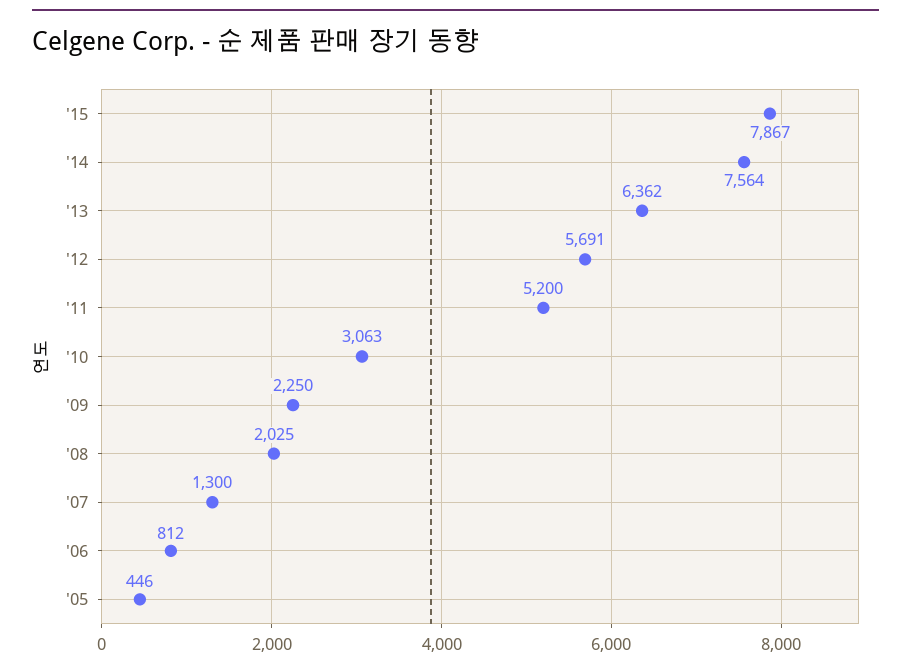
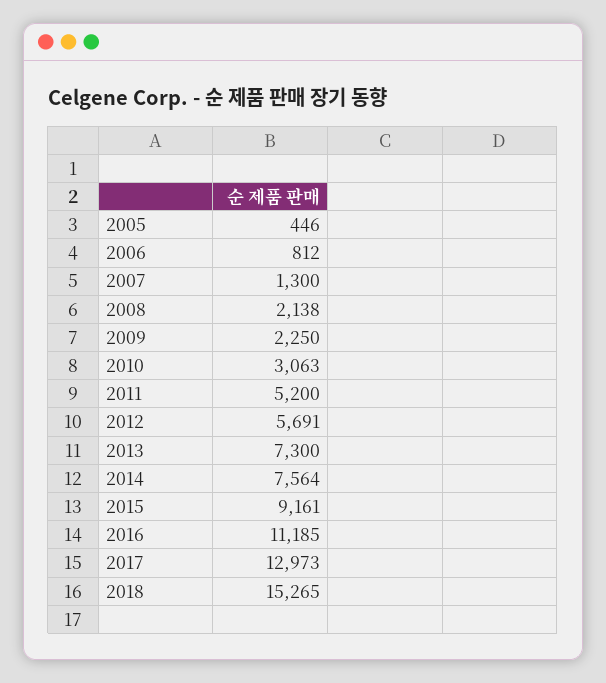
'15: 7867 -> 9161
'13: 6362 -> 7300
'08: 2025 -> 2138
2016: none -> 11185
2017: none -> 12973
2018: none -> 15265

